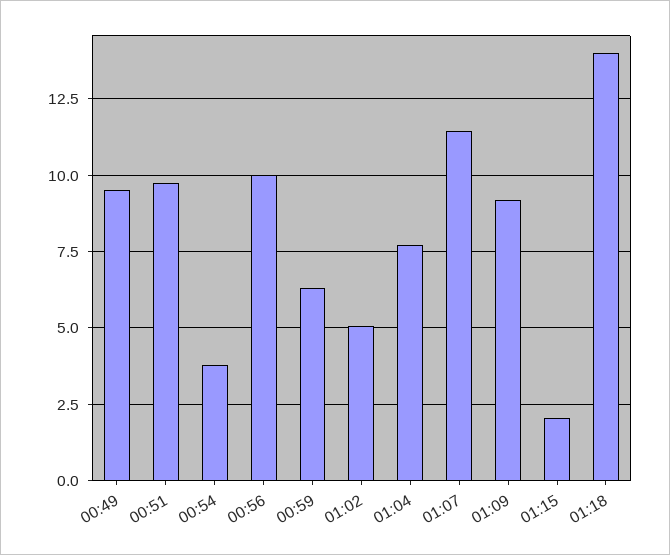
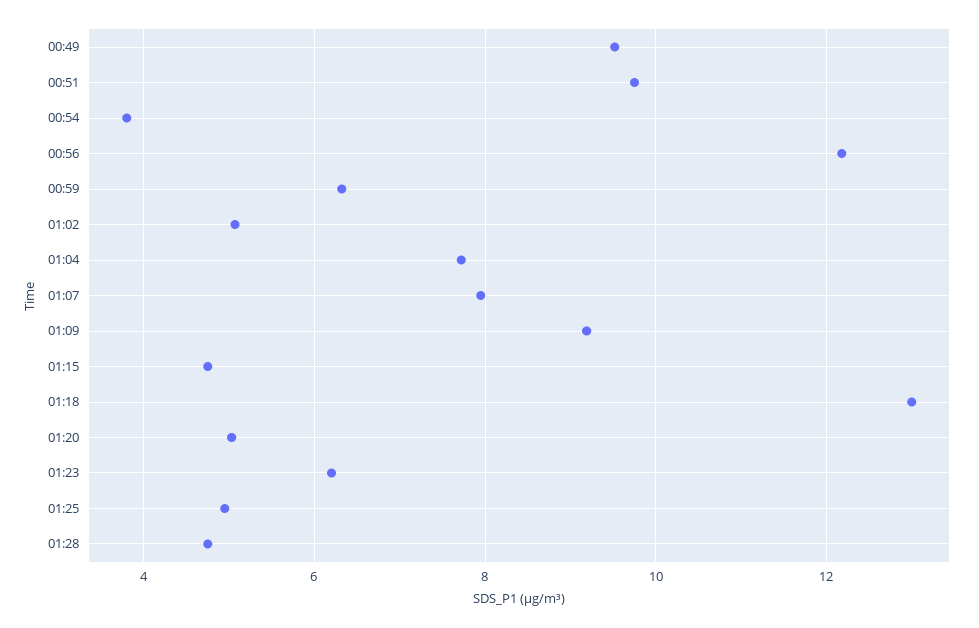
00:56: 10 -> 12.2
01:07: 11.5 -> 8
01:15: 2 -> 4.8
01:18: 14 -> 13
01:20: none -> 5
01:23: none -> 6.2
01:25: none -> 5
01:28: none -> 4.8

